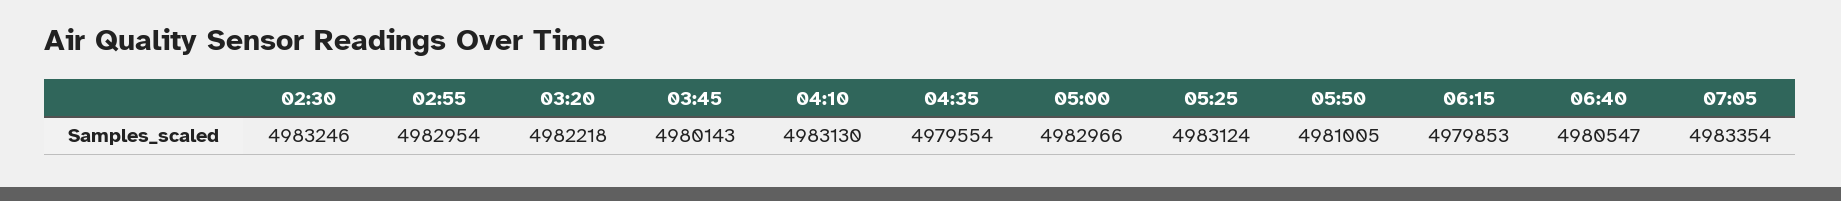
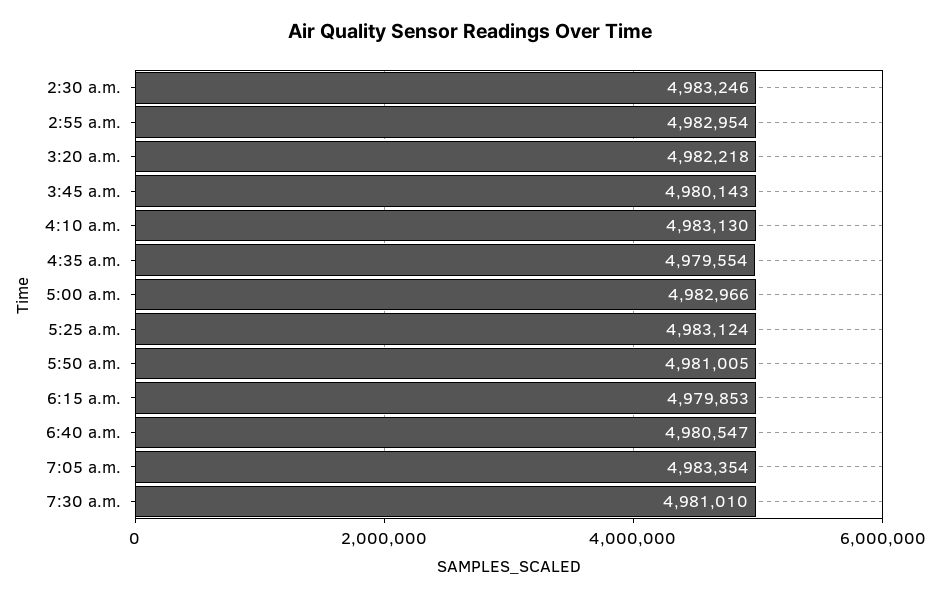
7:30 a.m.: none -> 4981010

